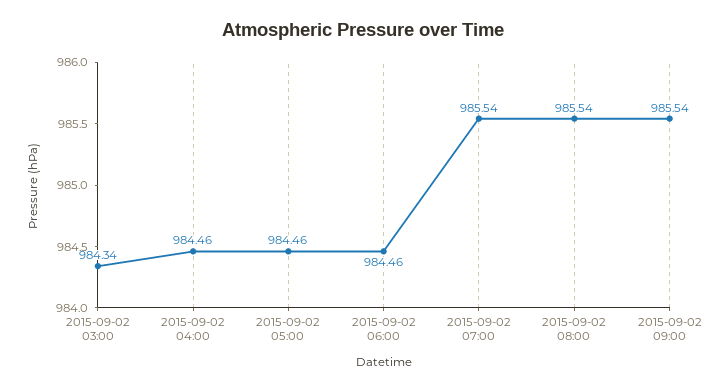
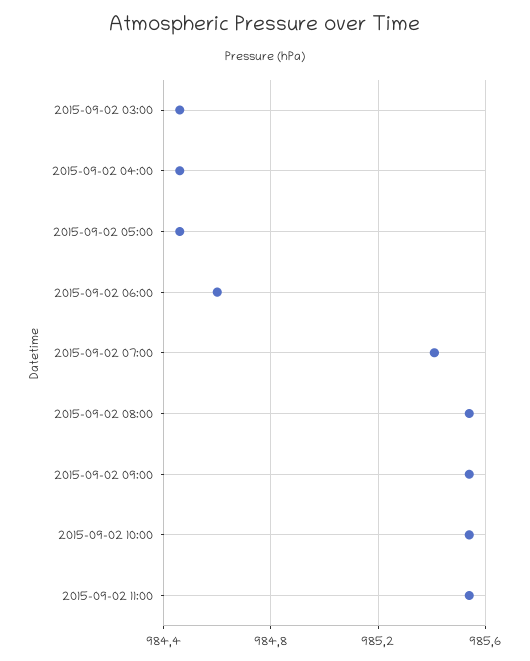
2015-09-02 03:00: 984.34 -> 984.45
2015-09-02 06:00: 984.46 -> 984.6
2015-09-02 07:00: 985.54 -> 985.4
2015-09-02 10:00: none -> 985.55
2015-09-02 11:00: none -> 985.55

